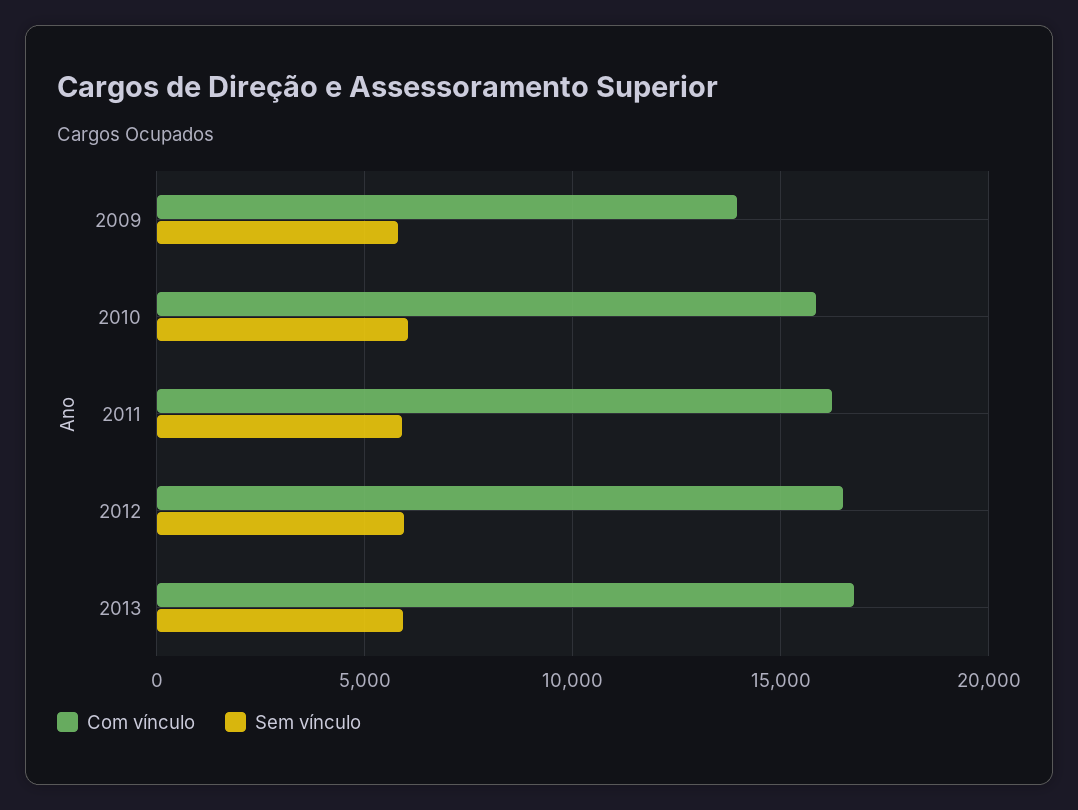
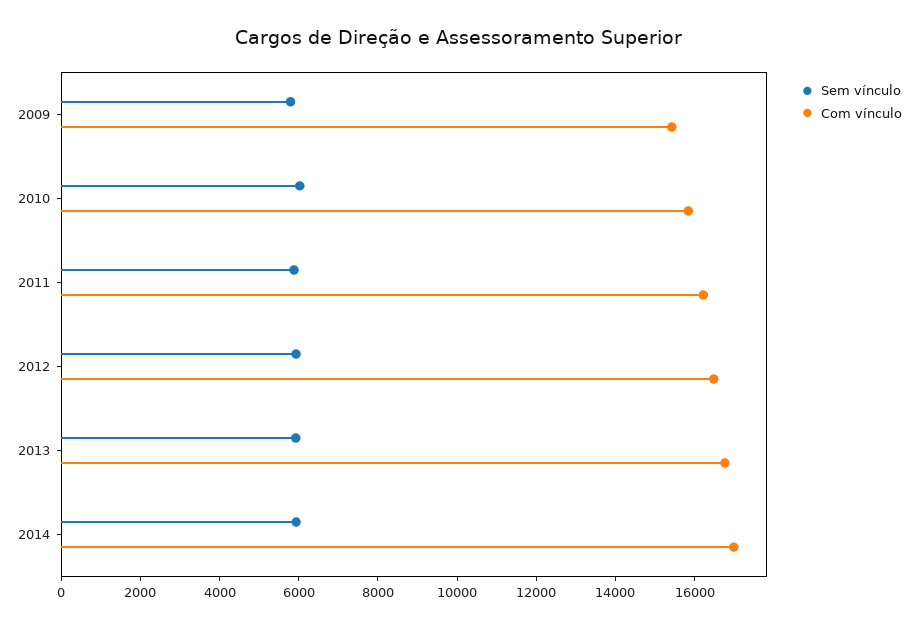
Com vínculo, 2009: 14000 -> 15500
Sem vínculo, 2014: none -> 6000
Com vínculo, 2014: none -> 17000

